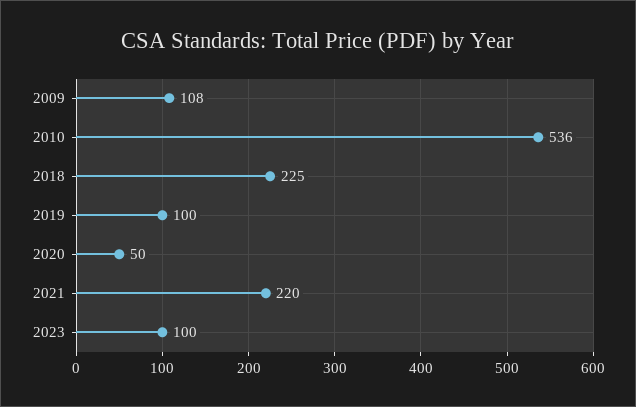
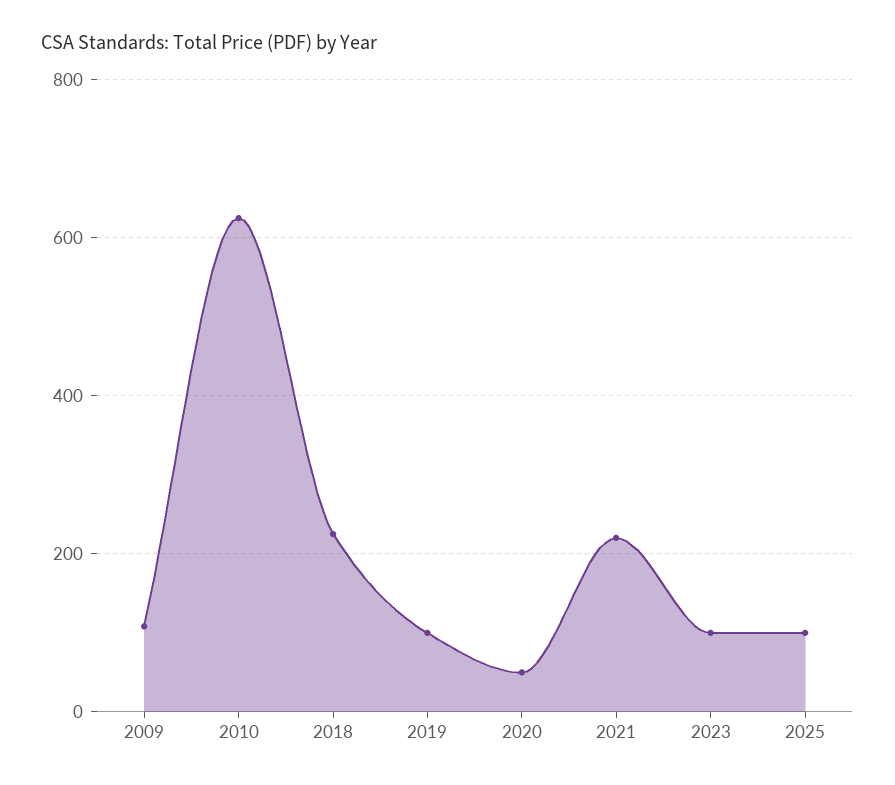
2010: 536 -> 620
2025: none -> 100

